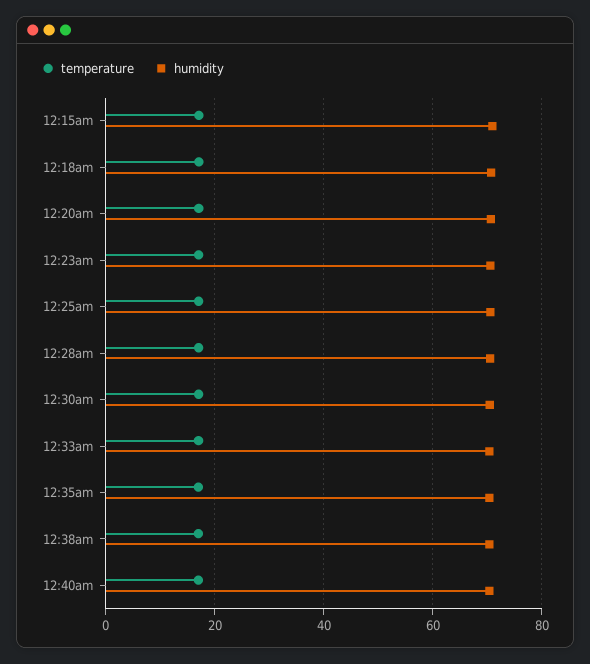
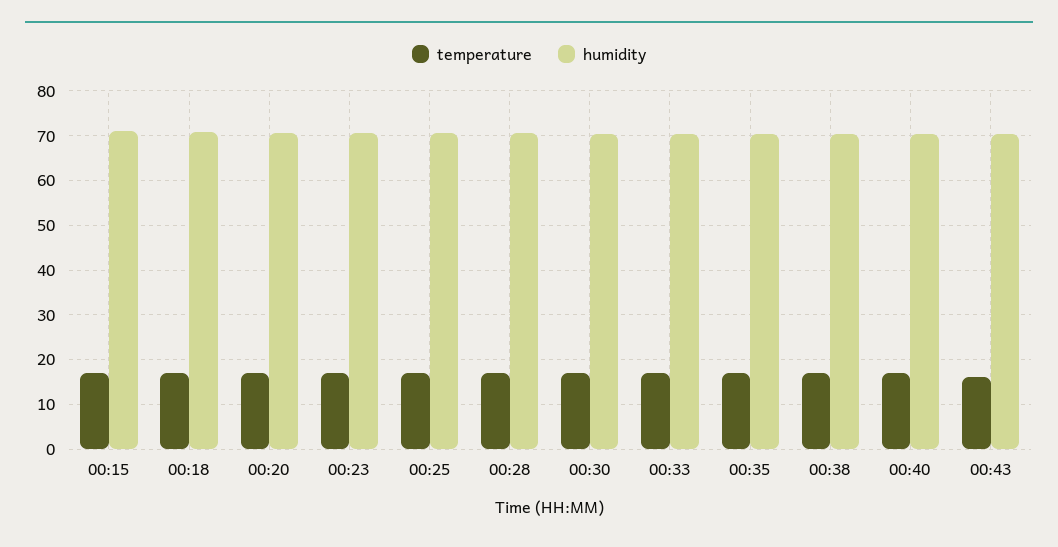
temperature, 00:43: none -> 16
humidity, 00:43: none -> 70

